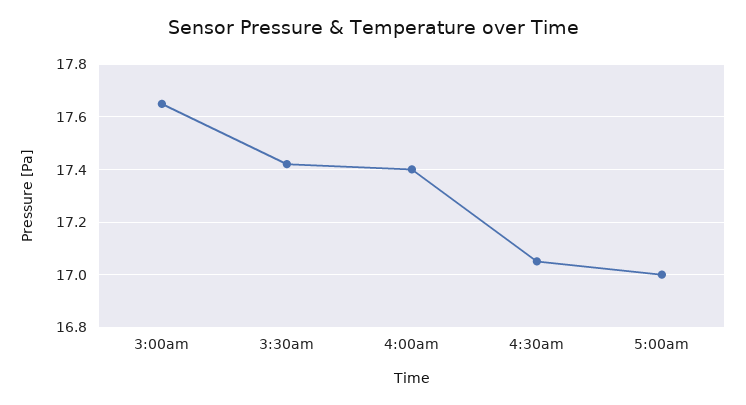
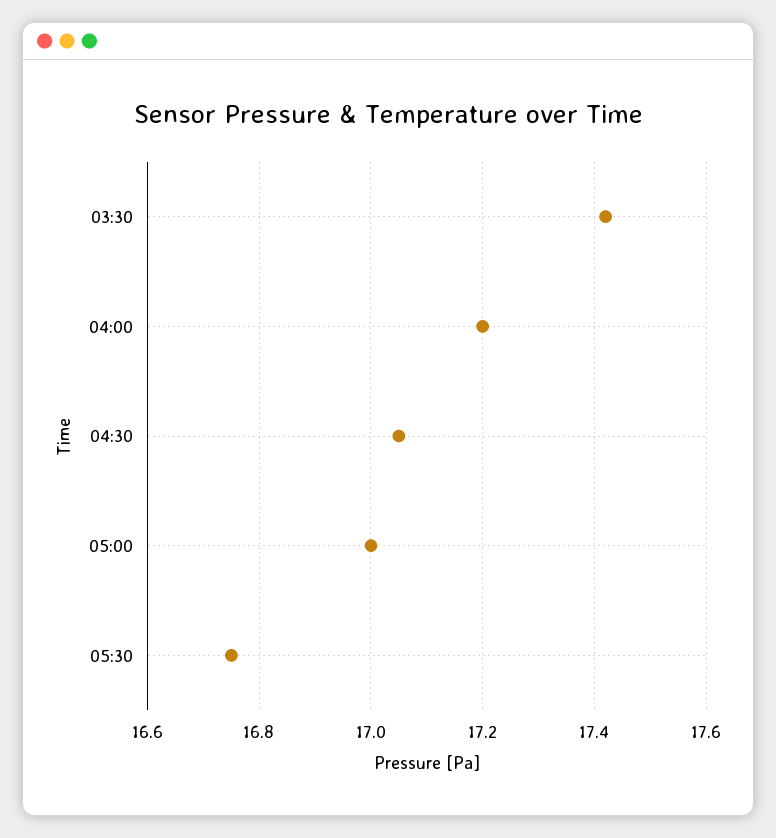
3:00am: 17.65 -> none
4:00am: 17.4 -> 17.2
05:30: none -> 16.75

